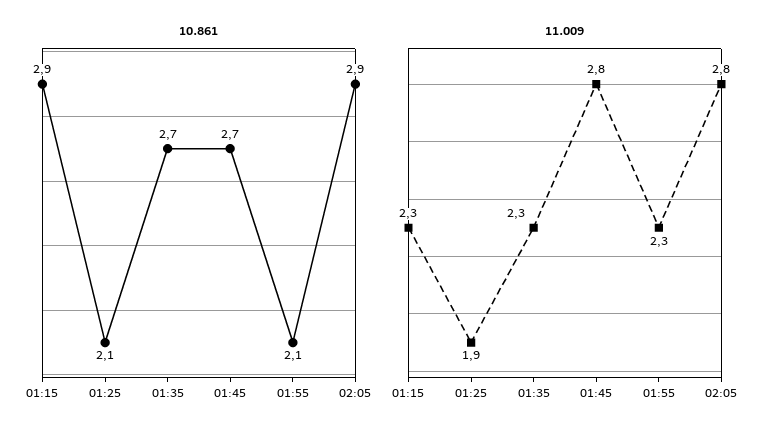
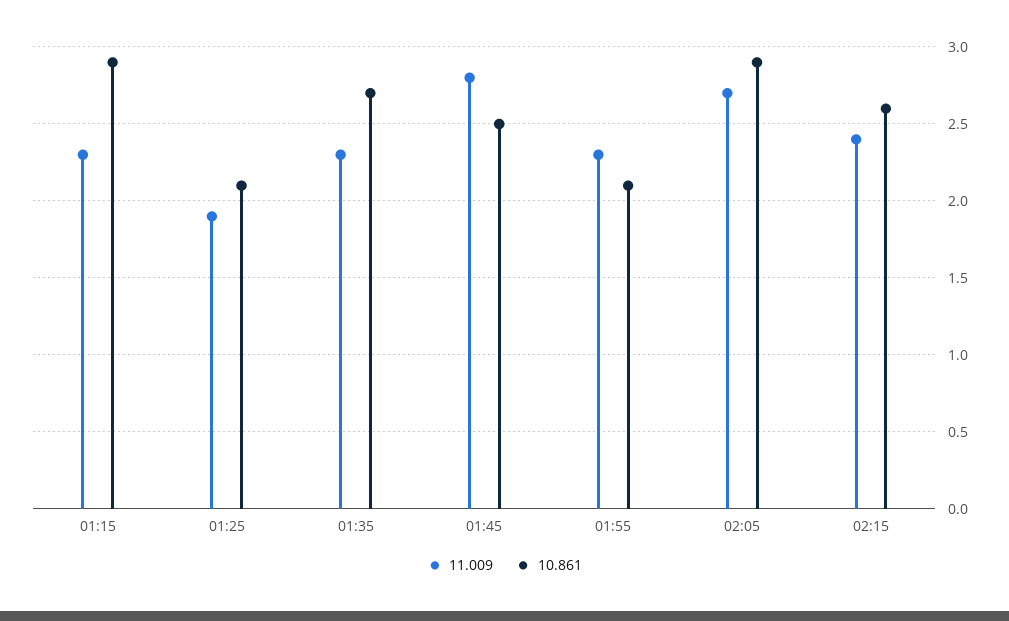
10.861, 01:45: 2.7 -> 2.5
11.009, 02:05: 2.8 -> 2.7
11.009, 02:15: none -> 2.4
10.861, 02:15: none -> 2.6

